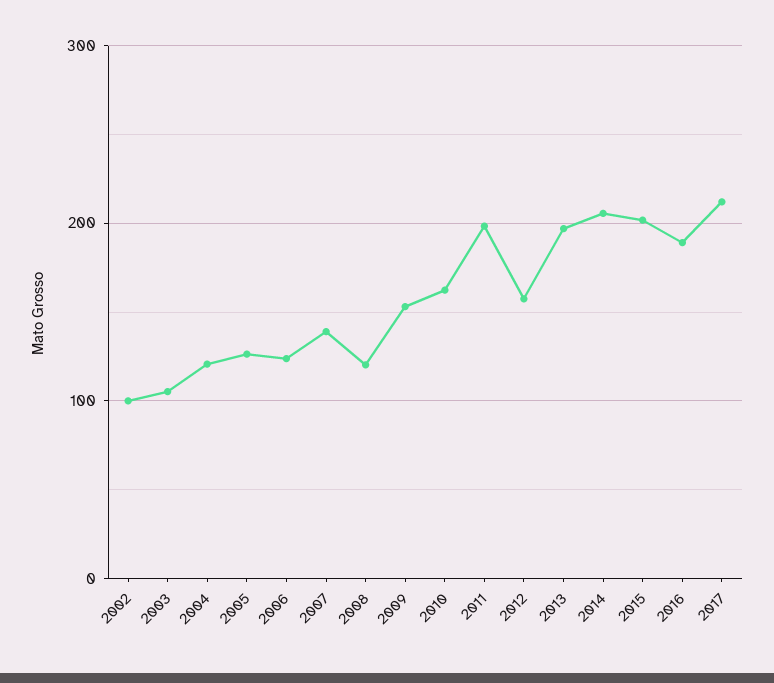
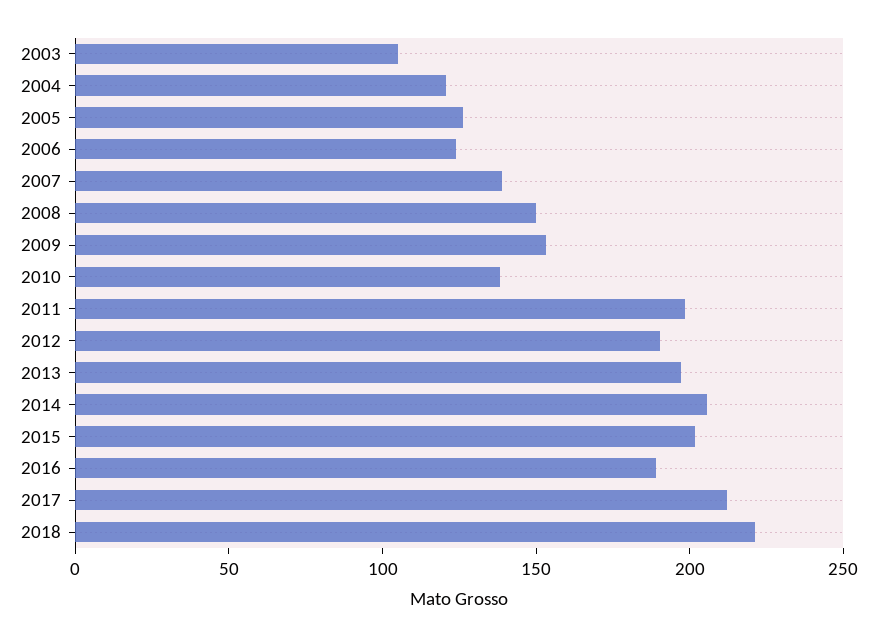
2002: 100 -> none
2008: 120 -> 150
2010: 160 -> 140
2012: 160 -> 190
2018: none -> 220

